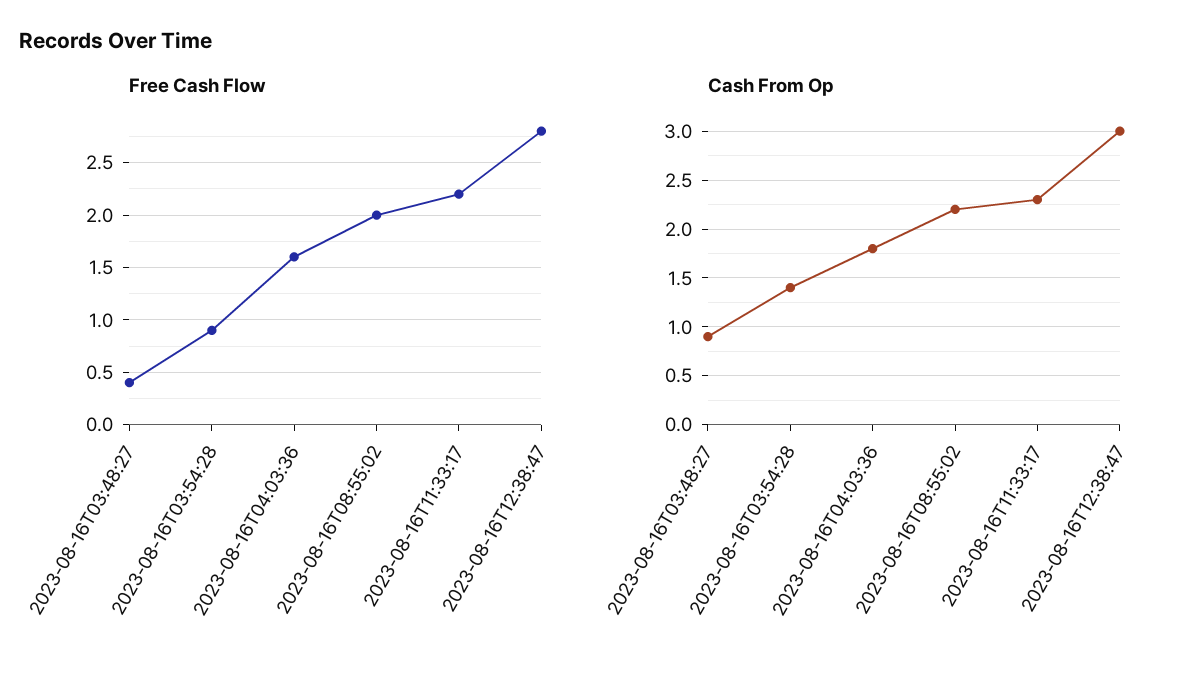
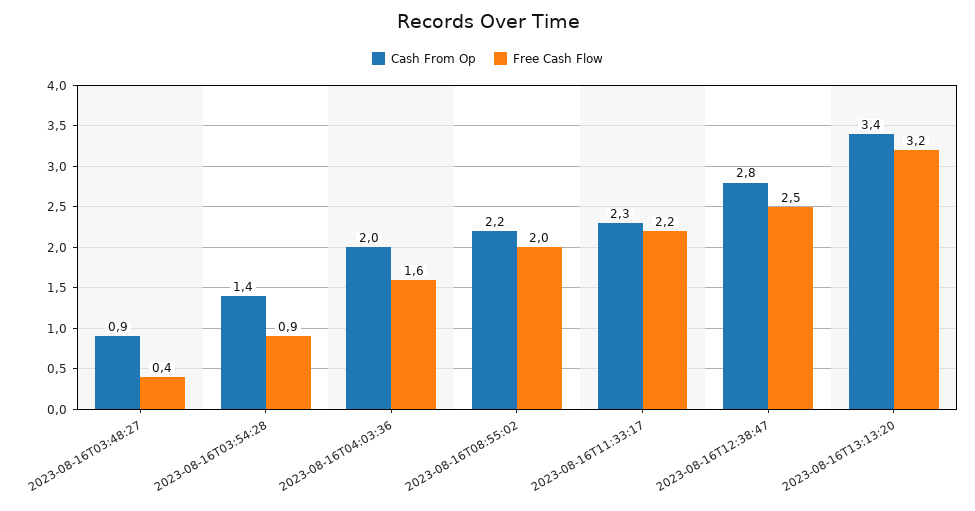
Free Cash Flow, 2023-08-16T12:38:47: 2.8 -> 2.5
Cash From Op, 2023-08-16T04:03:36: 1.8 -> 2
Cash From Op, 2023-08-16T12:38:47: 3 -> 2.8
Cash From Op, 2023-08-16T13:13:20: none -> 3.4
Free Cash Flow, 2023-08-16T13:13:20: none -> 3.2

